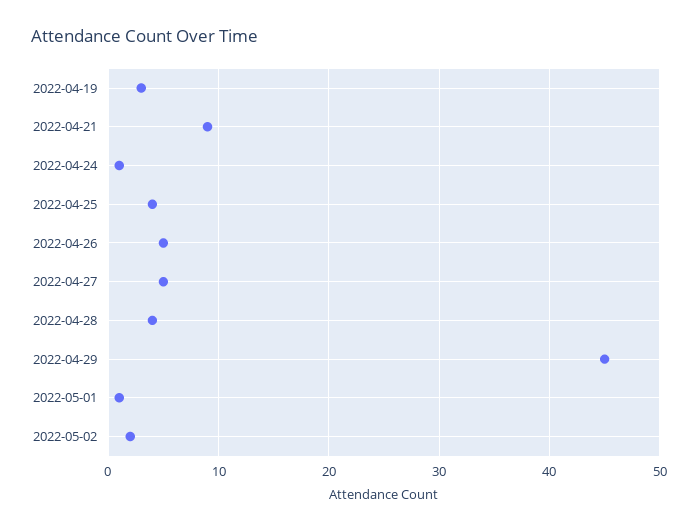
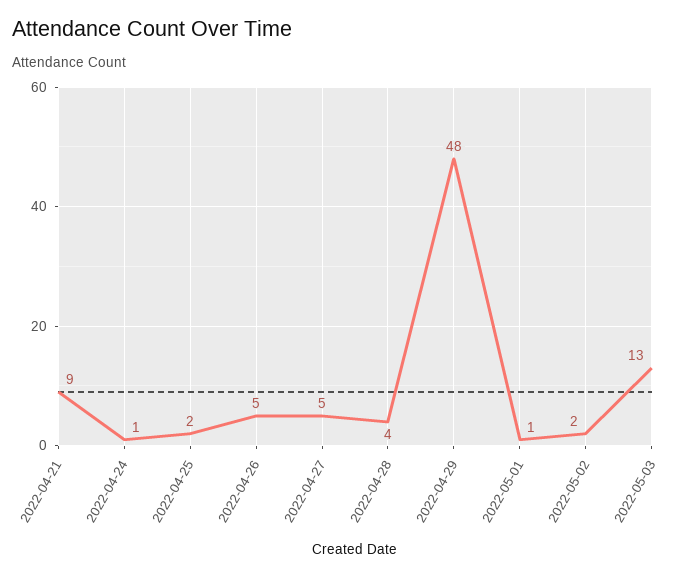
2022-04-19: 3 -> none
2022-04-25: 4 -> 2
2022-04-29: 45 -> 48
2022-05-03: none -> 13

